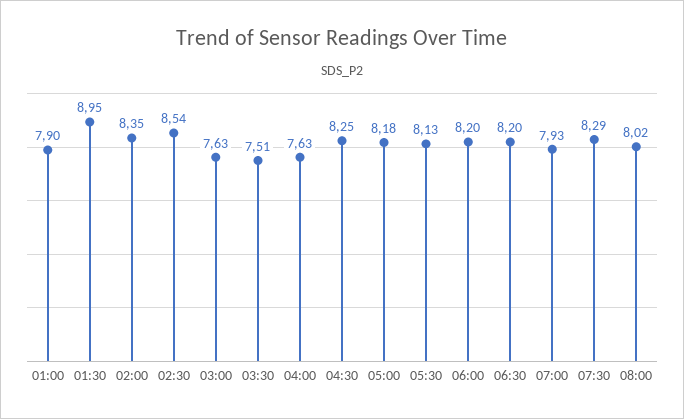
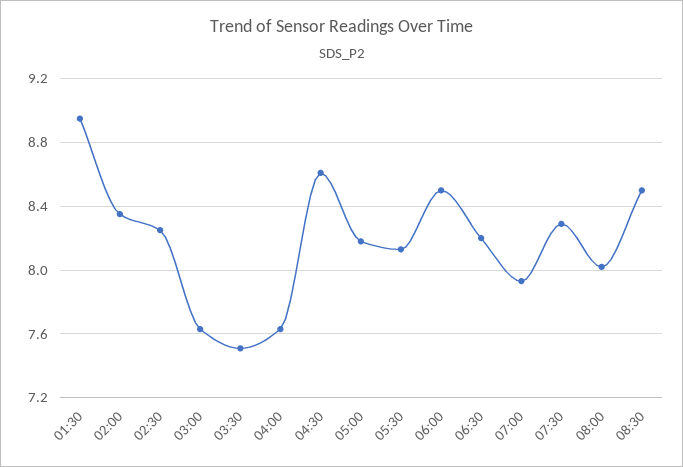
01:00: 7.9 -> none
02:30: 8.54 -> 8.25
04:30: 8.25 -> 8.6
06:00: 8.2 -> 8.5
08:30: none -> 8.5

